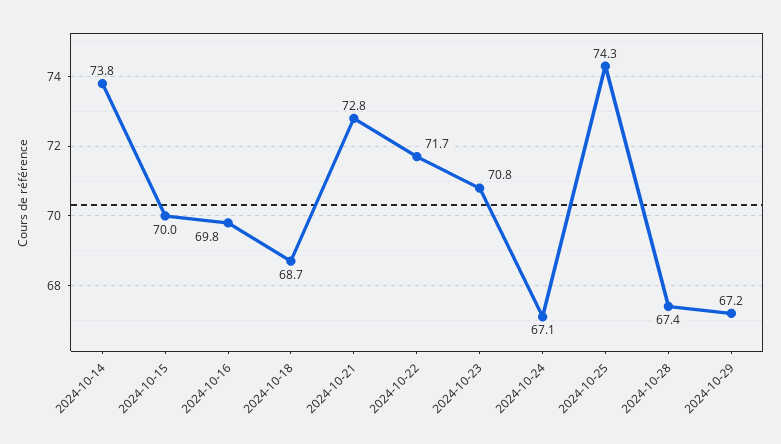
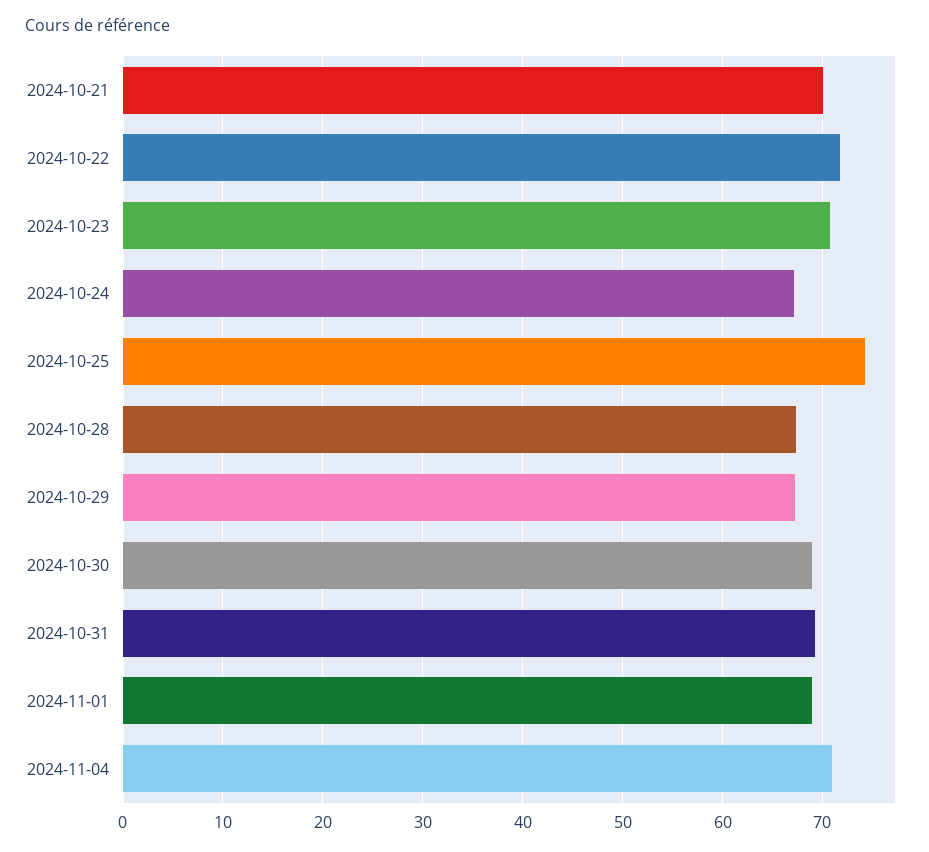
2024-10-14: 73.8 -> none
2024-10-15: 70 -> none
2024-10-16: 69.8 -> none
2024-10-18: 68.7 -> none
2024-10-21: 72.8 -> 70
2024-10-30: none -> 69
2024-10-31: none -> 69
2024-11-01: none -> 69
2024-11-04: none -> 71

